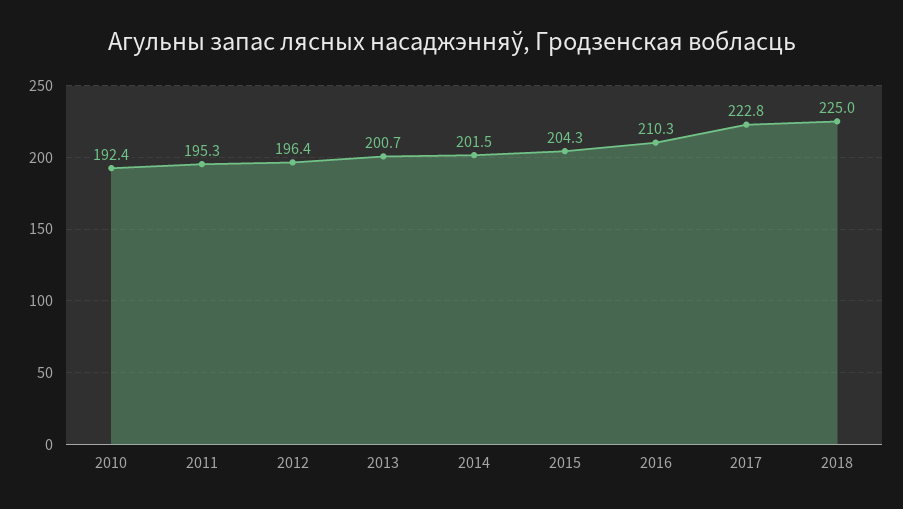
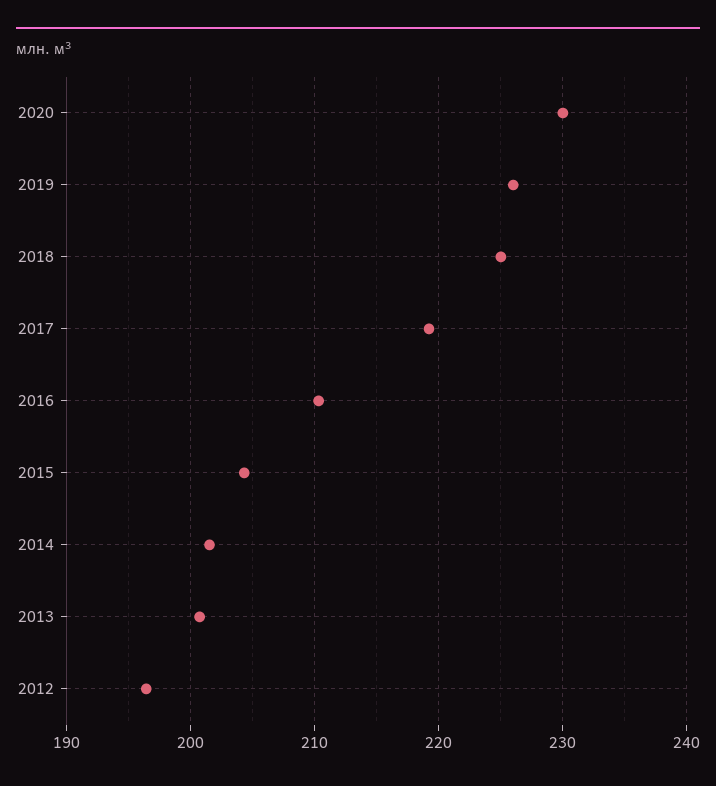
2010: 192.4 -> none
2011: 195.3 -> none
2017: 222.8 -> 219
2020: none -> 230
2019: none -> 226

